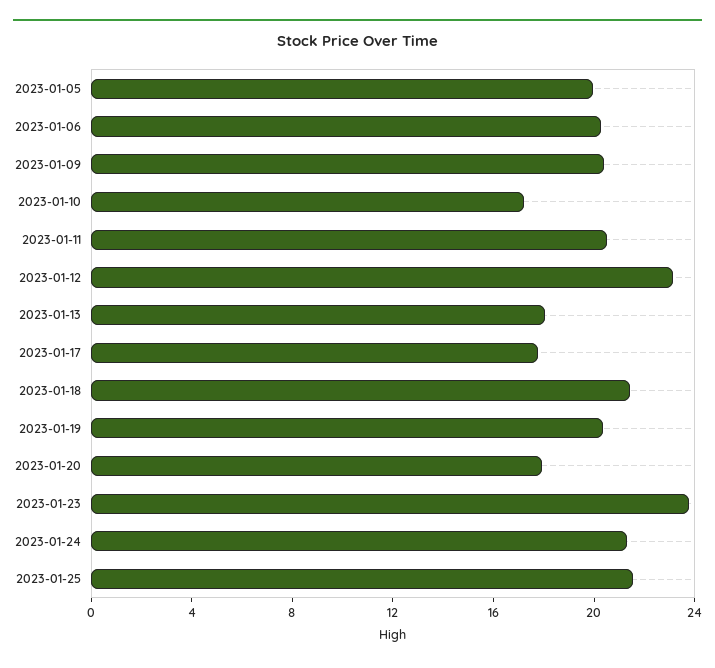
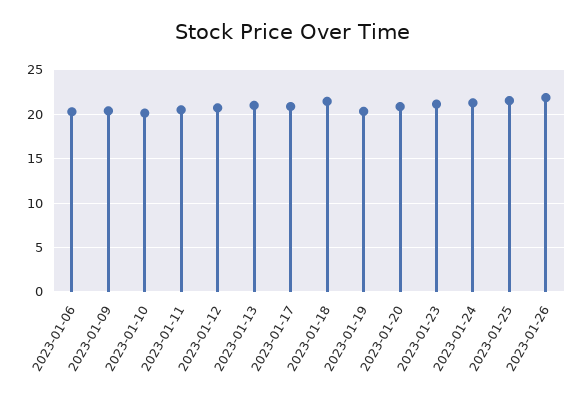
2023-01-05: 20 -> none
2023-01-10: 17 -> 20
2023-01-12: 23 -> 21
2023-01-13: 18 -> 21
2023-01-17: 18 -> 21
2023-01-20: 18 -> 21
2023-01-23: 24 -> 21
2023-01-26: none -> 22

